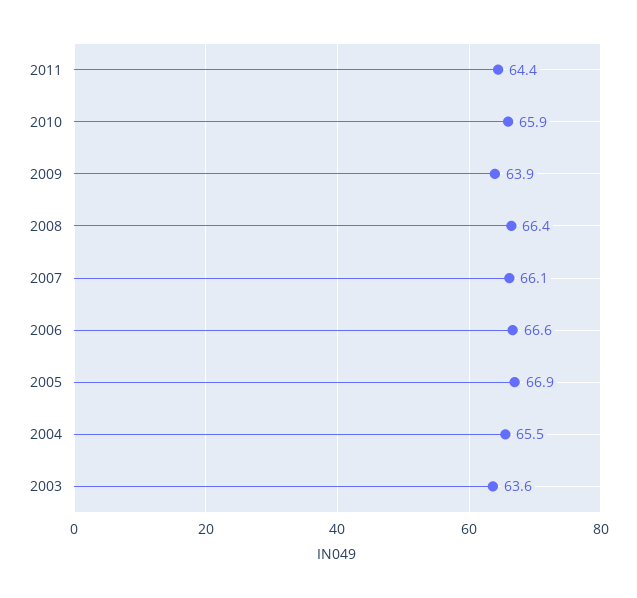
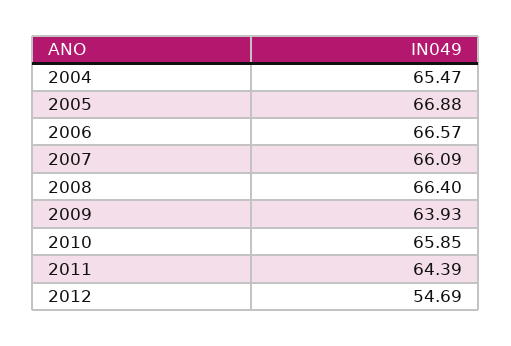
2003: 63.6 -> none
2012: none -> 54.69

